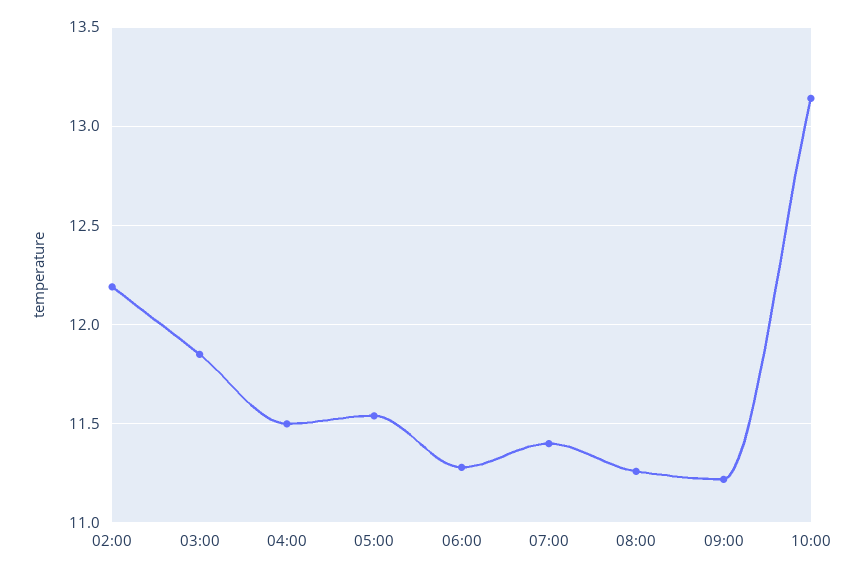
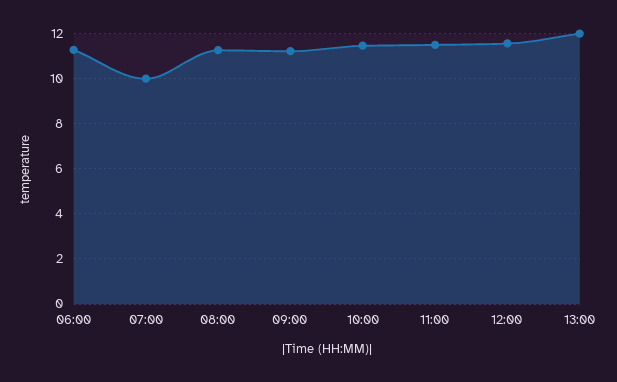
02:00: 12.2 -> none
03:00: 11.85 -> none
04:00: 11.5 -> none
05:00: 11.55 -> none
07:00: 11.4 -> 10
10:00: 13.15 -> 11.5
11:00: none -> 11.5
12:00: none -> 11.5
13:00: none -> 12

